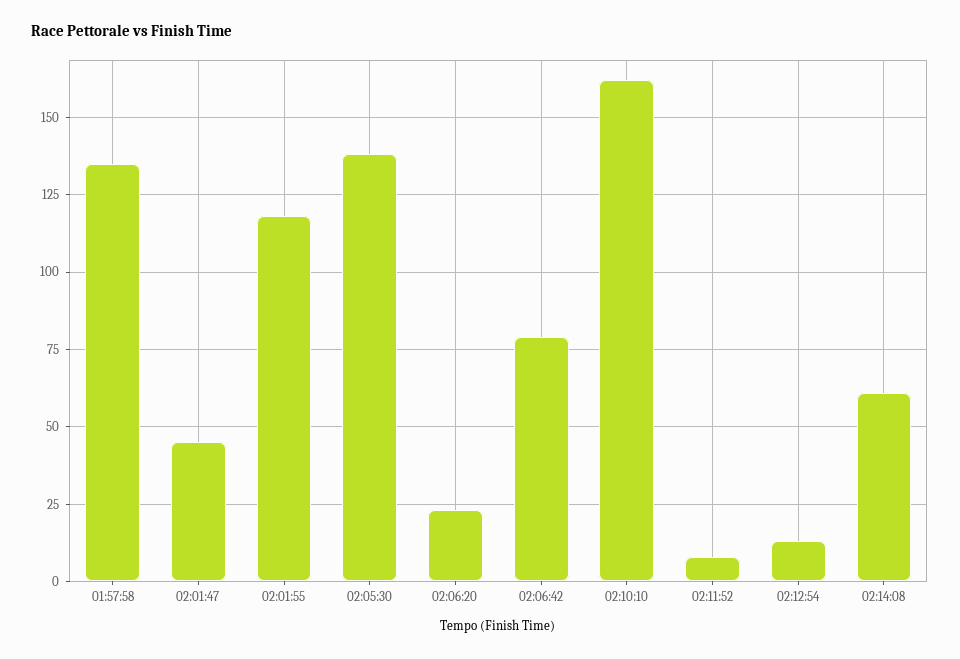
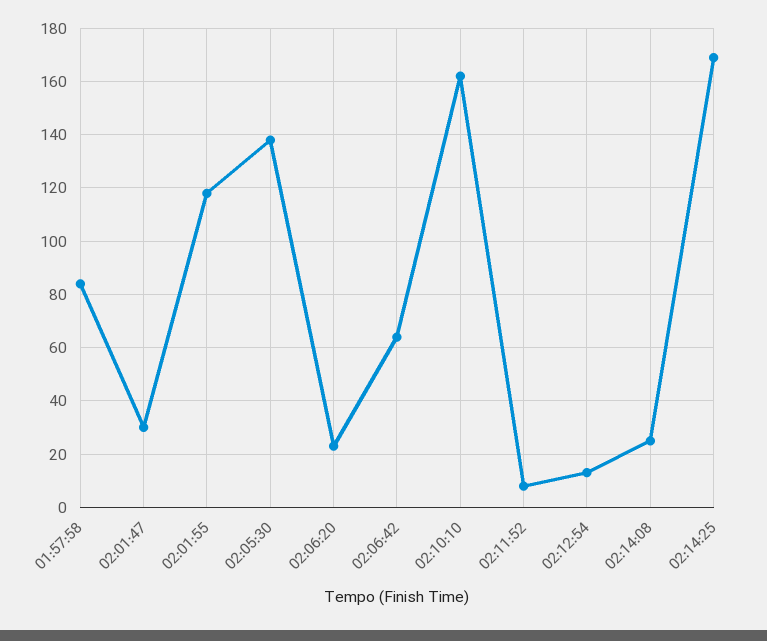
01:57:58: 135 -> 85
02:01:47: 45 -> 30
02:06:42: 80 -> 65
02:14:08: 60 -> 25
02:14:25: none -> 170

